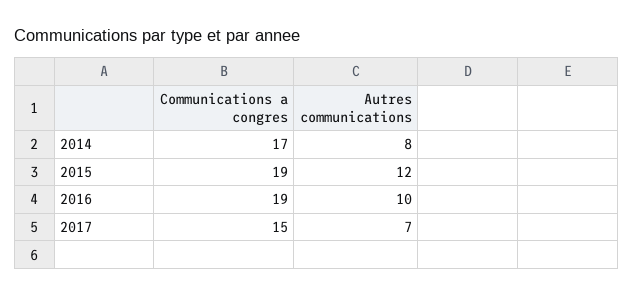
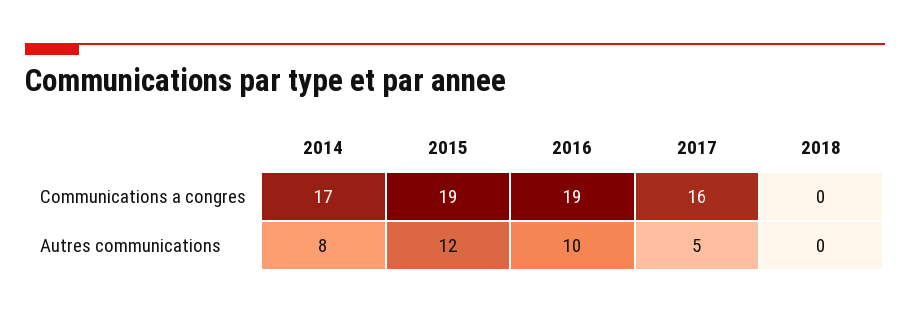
Communications a congres, 2017: 15 -> 16
Autres communications, 2017: 7 -> 5
Communications a congres, 2018: none -> 0
Autres communications, 2018: none -> 0

